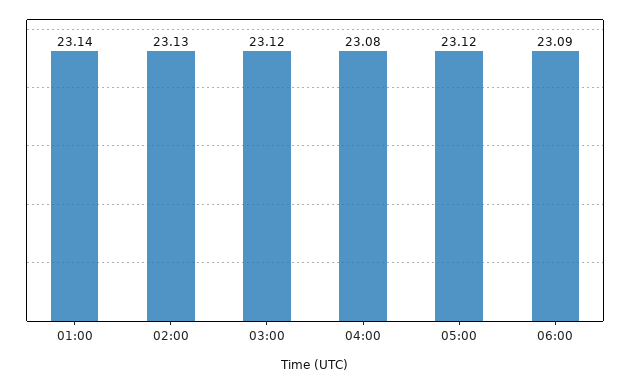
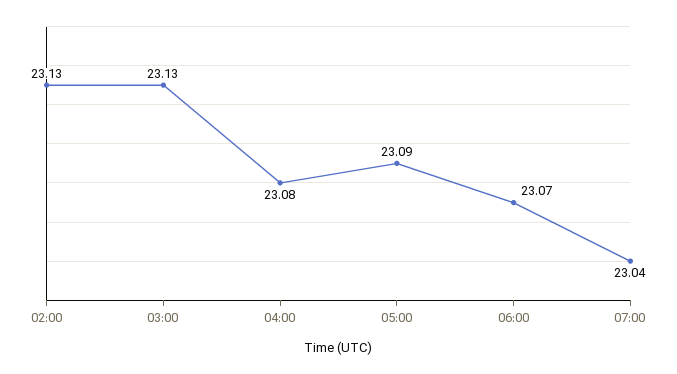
01:00: 23.14 -> none
03:00: 23.12 -> 23.13
05:00: 23.12 -> 23.09
06:00: 23.09 -> 23.07
07:00: none -> 23.04

